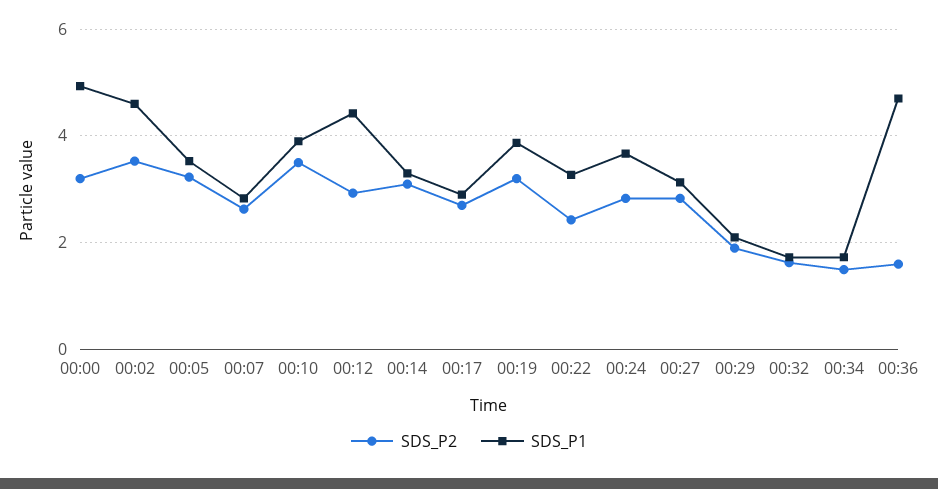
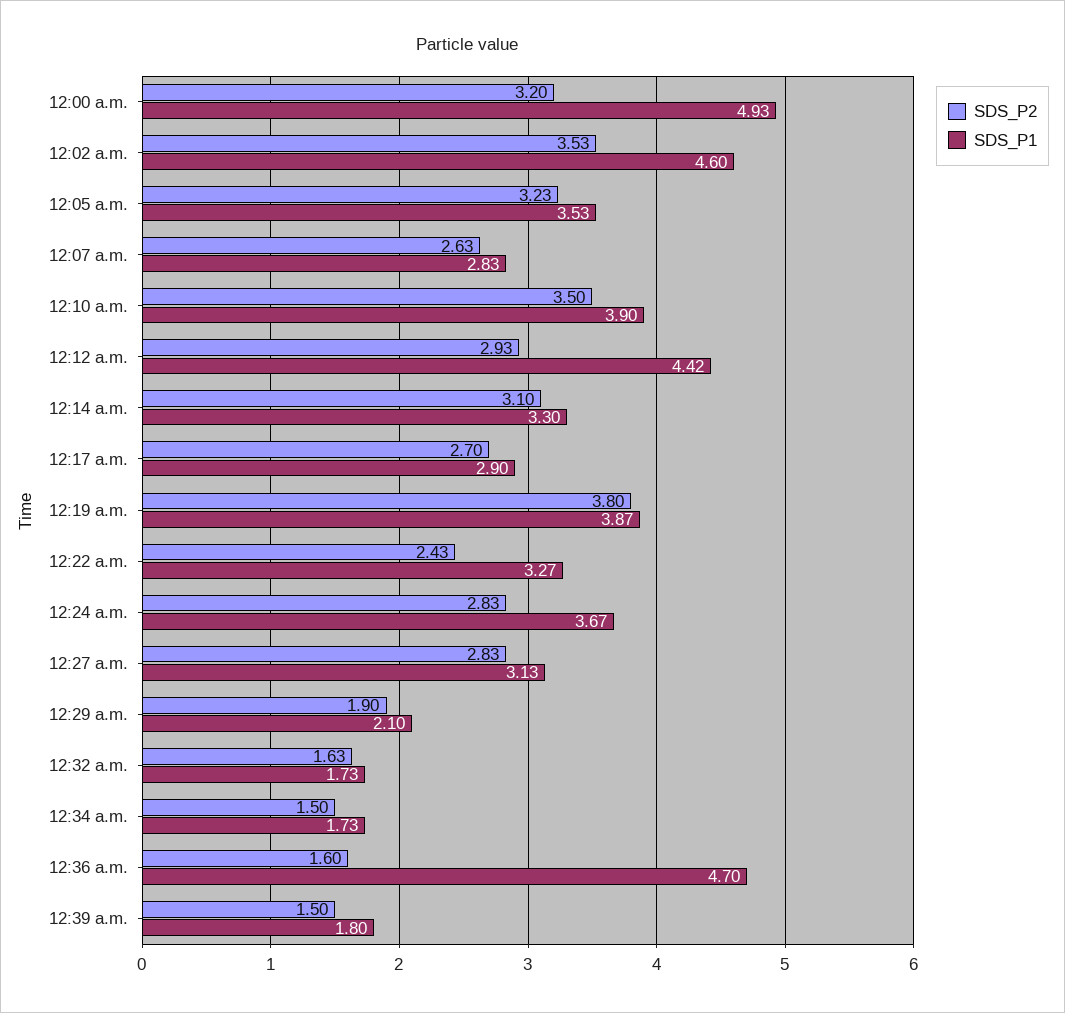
SDS_P2, 00:19: 3.2 -> 3.8
SDS_P2, 12:39 a.m.: none -> 1.5
SDS_P1, 12:39 a.m.: none -> 1.8

